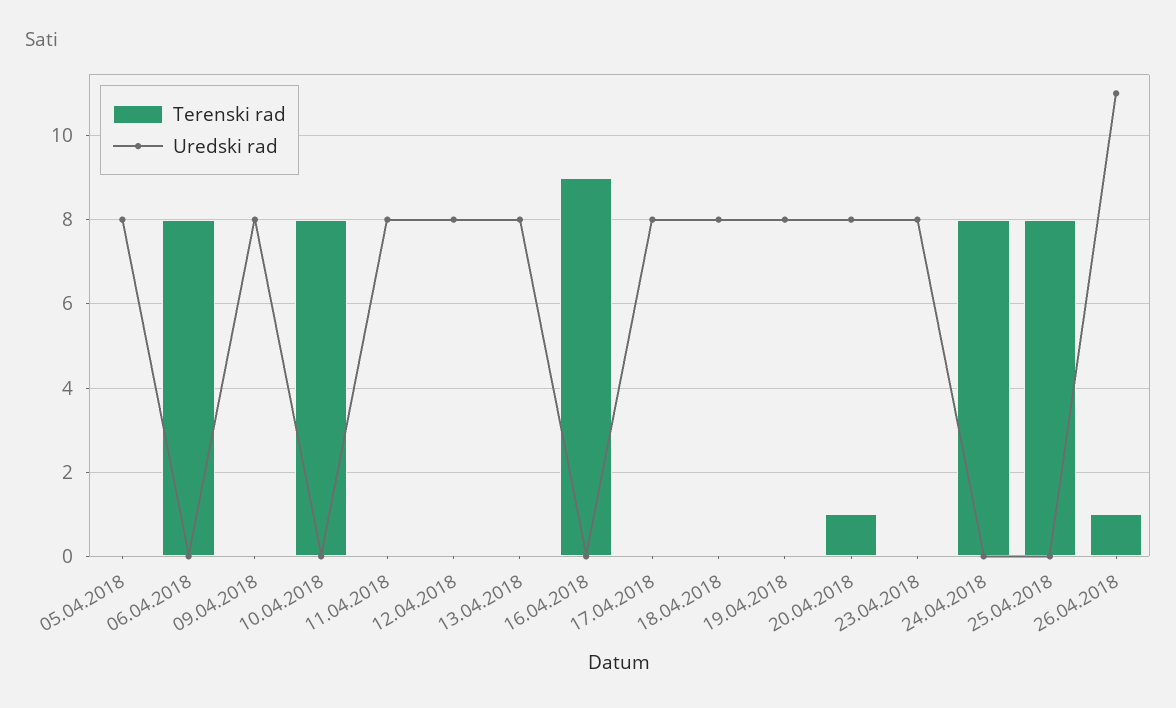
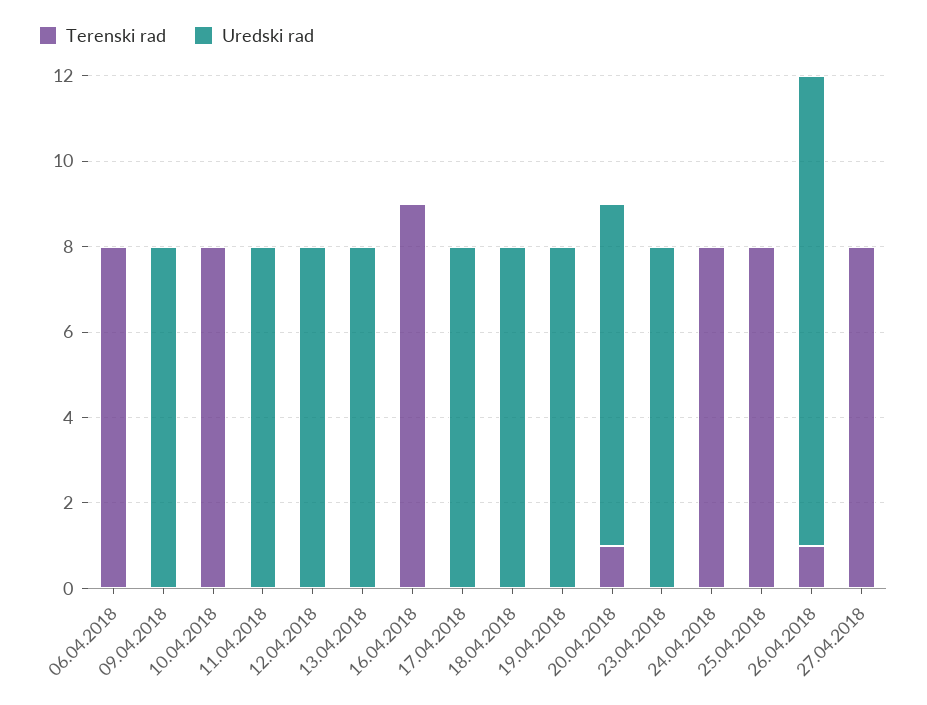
Terenski rad, 05.04.2018: 0 -> none
Uredski rad, 05.04.2018: 8 -> none
Terenski rad, 27.04.2018: none -> 8
Uredski rad, 27.04.2018: none -> 0

